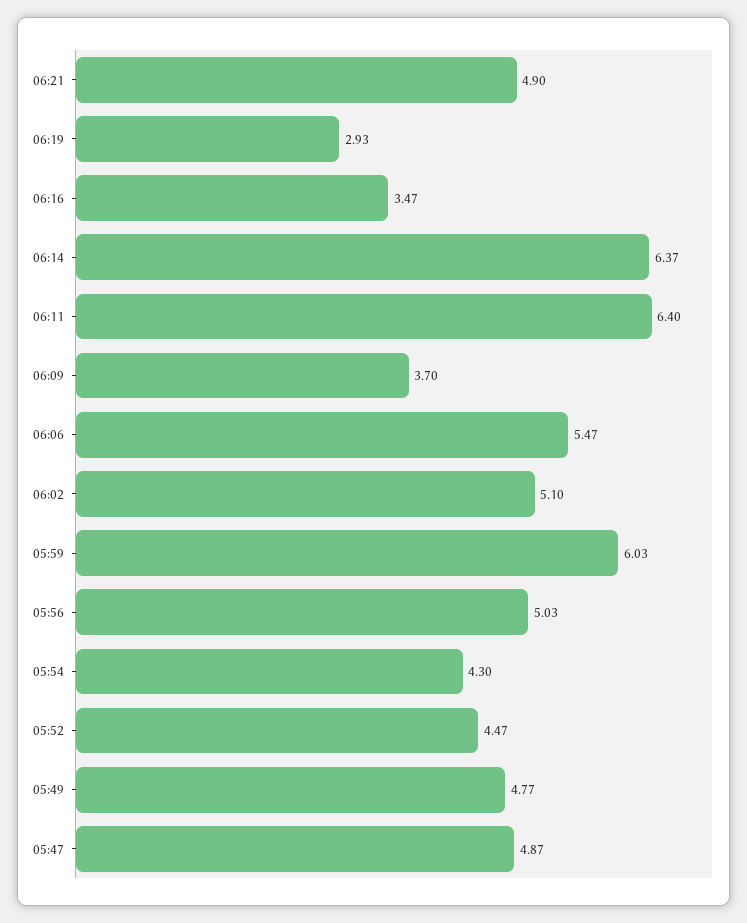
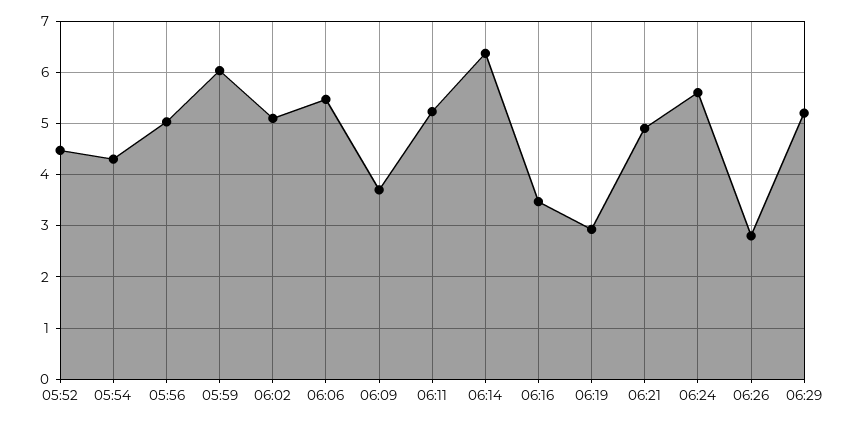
06:11: 6.4 -> 5.2
05:49: 4.77 -> none
05:47: 4.87 -> none
06:24: none -> 5.6
06:26: none -> 2.8
06:29: none -> 5.2

